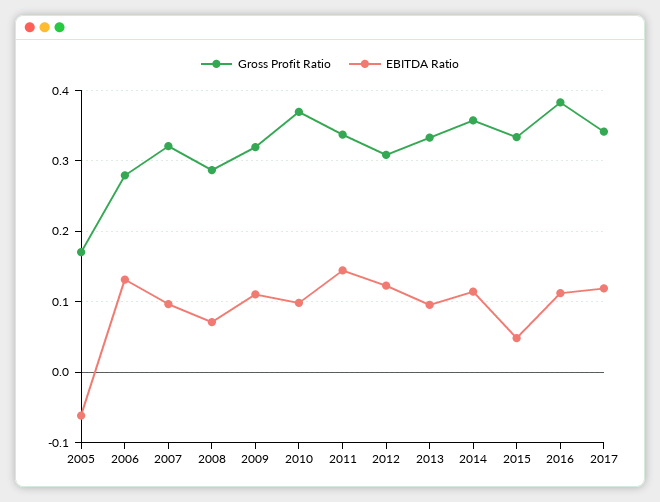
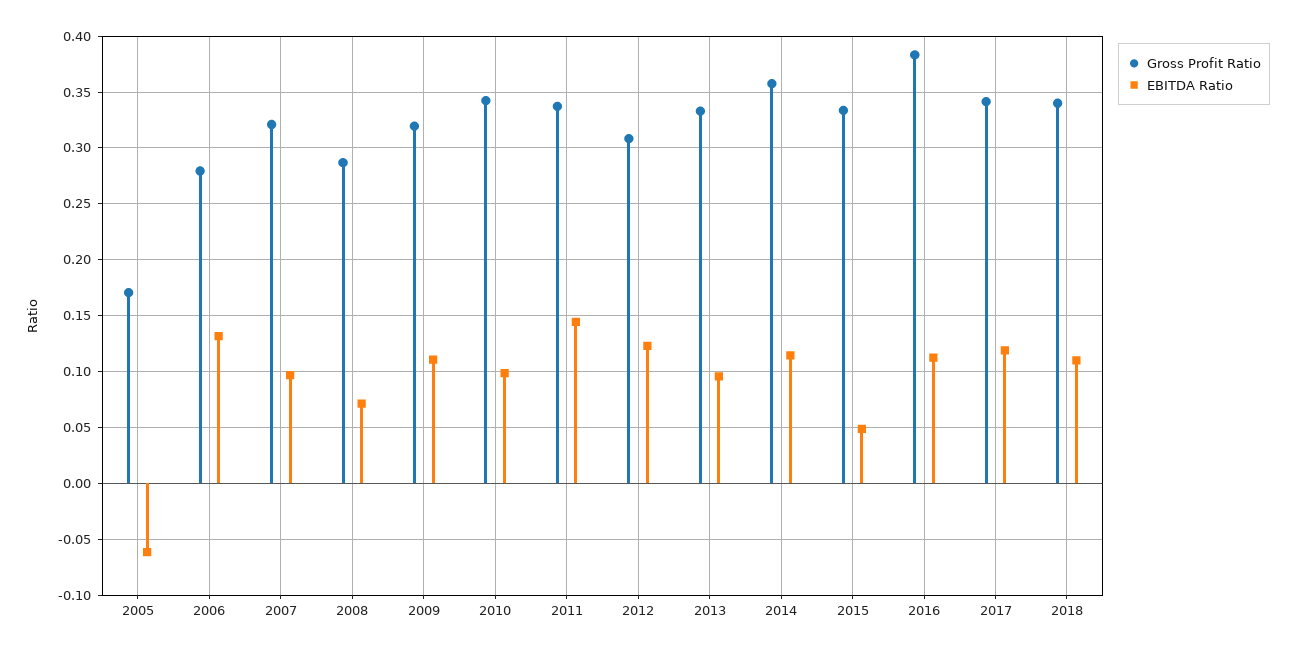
Gross Profit Ratio, 2010: 0.37 -> 0.34
Gross Profit Ratio, 2018: none -> 0.34
EBITDA Ratio, 2018: none -> 0.11

